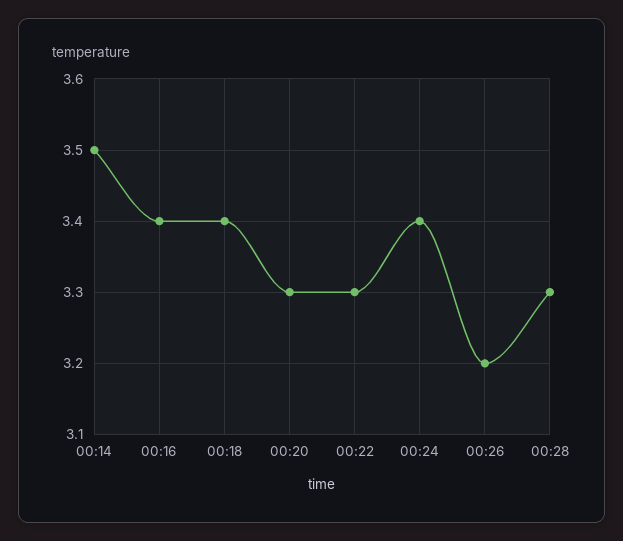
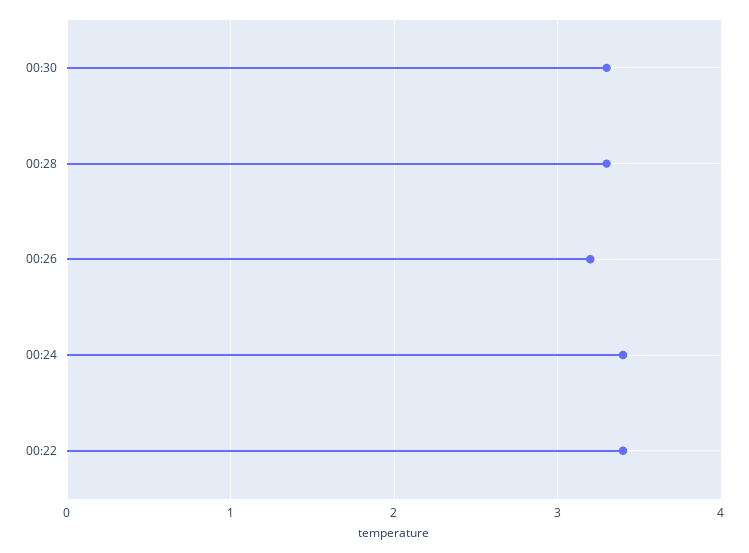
00:14: 3.5 -> none
00:16: 3.4 -> none
00:18: 3.4 -> none
00:20: 3.3 -> none
00:22: 3.3 -> 3.4
00:30: none -> 3.3

